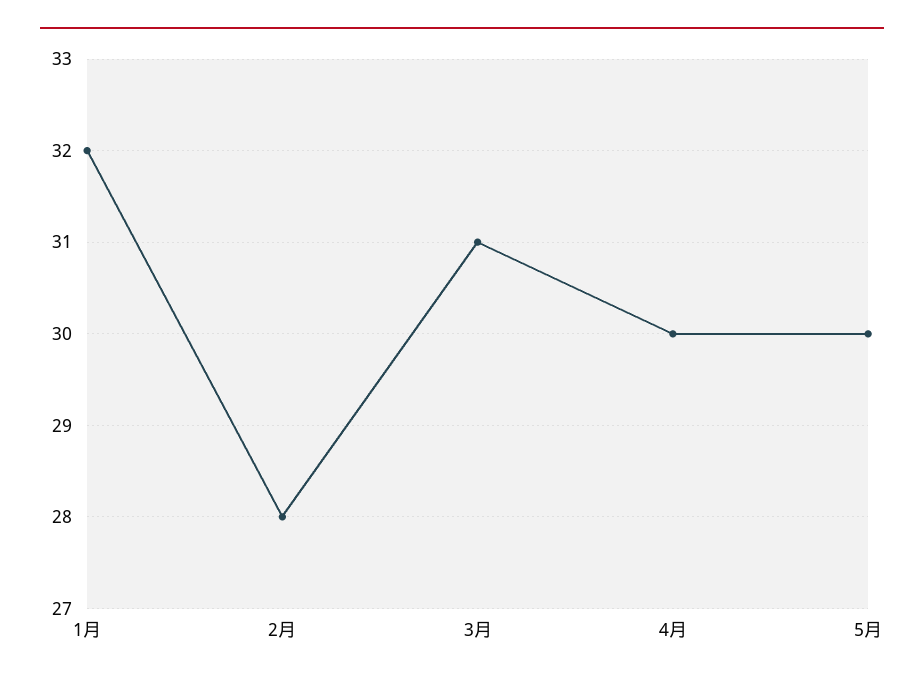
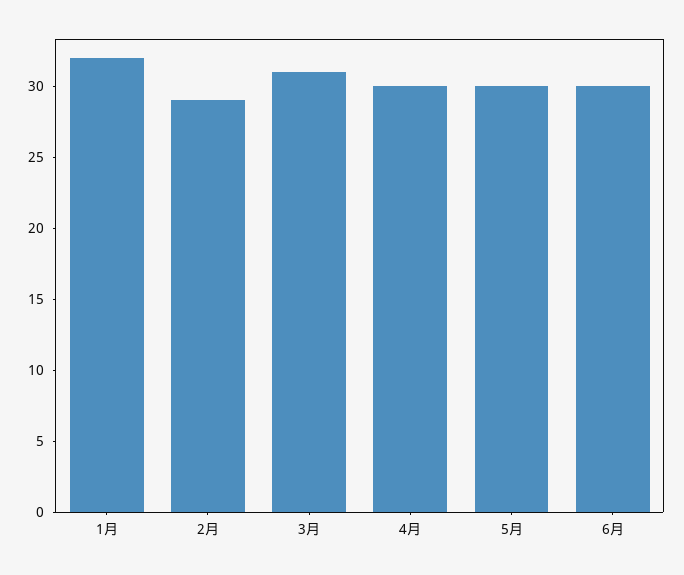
2月: 28 -> 29
6月: none -> 30

